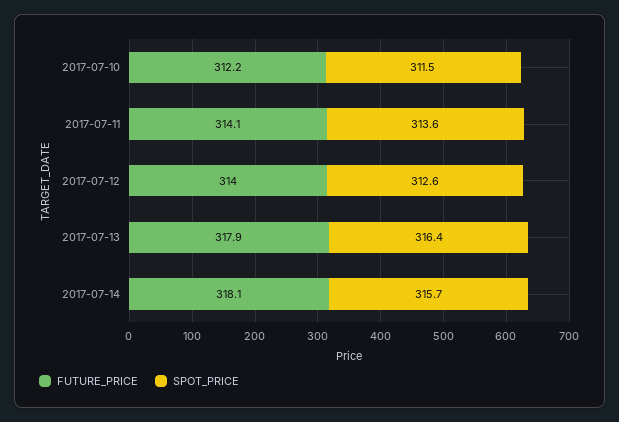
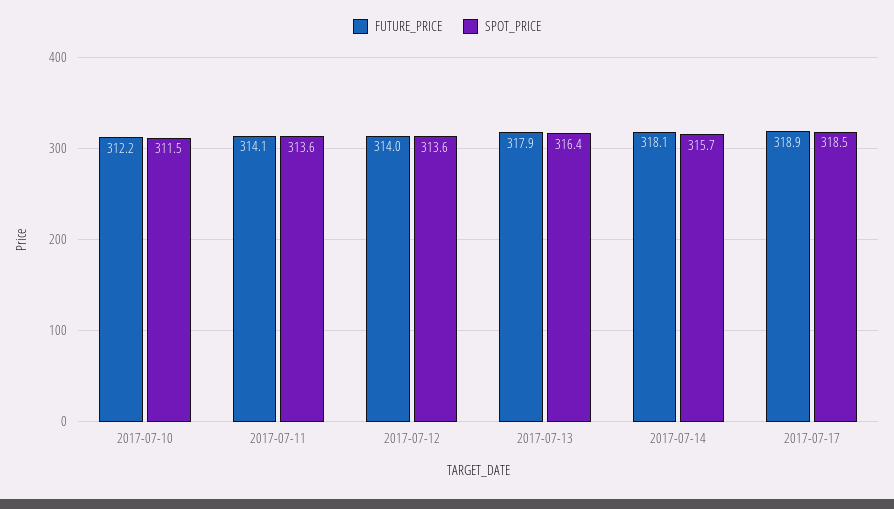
SPOT_PRICE, 2017-07-12: 312.6 -> 313.6
FUTURE_PRICE, 2017-07-17: none -> 318.9
SPOT_PRICE, 2017-07-17: none -> 318.5

